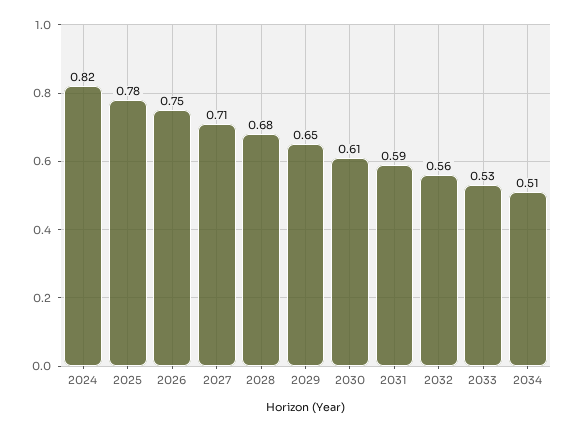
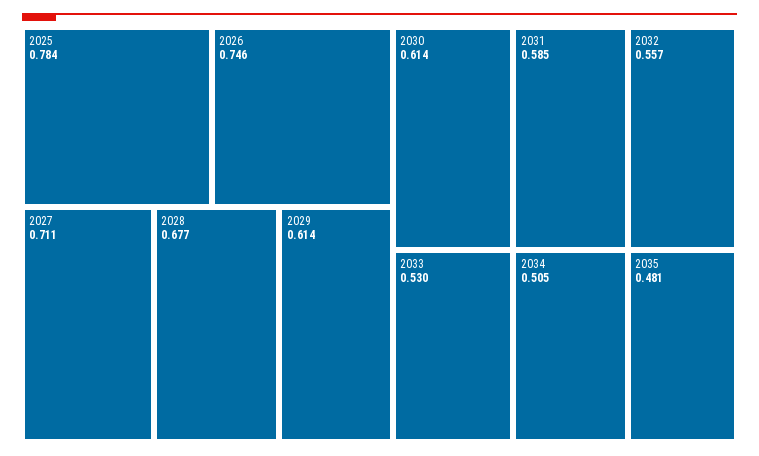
2024: 0.82 -> none
2029: 0.65 -> 0.614
2035: none -> 0.481

